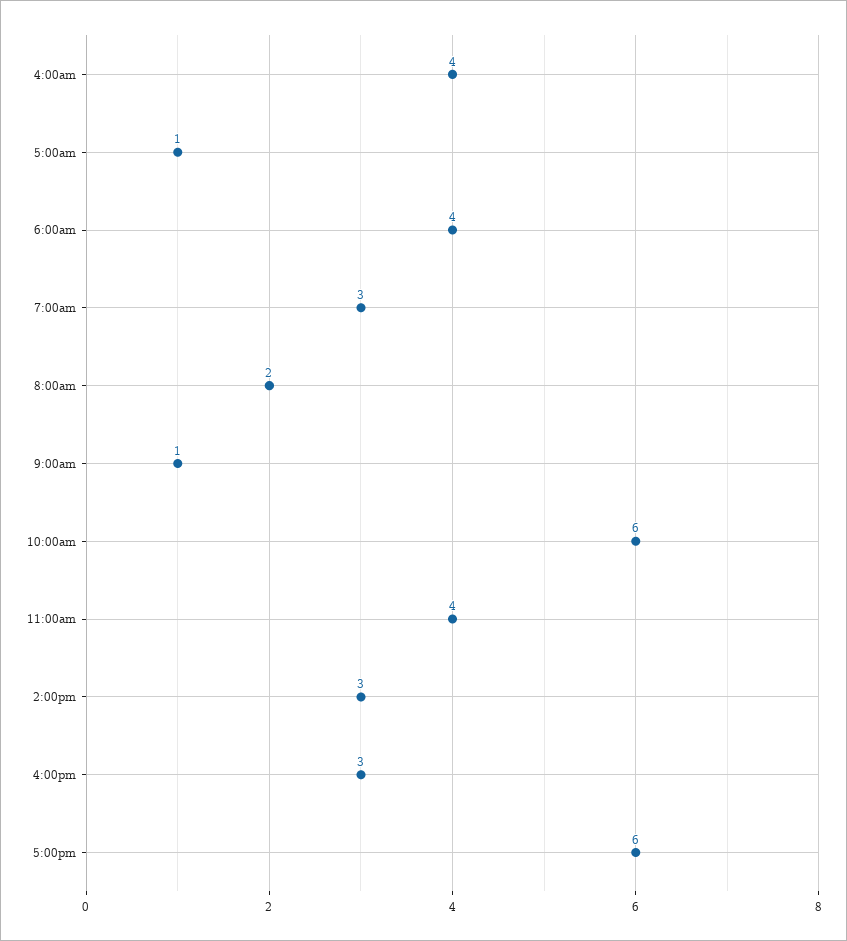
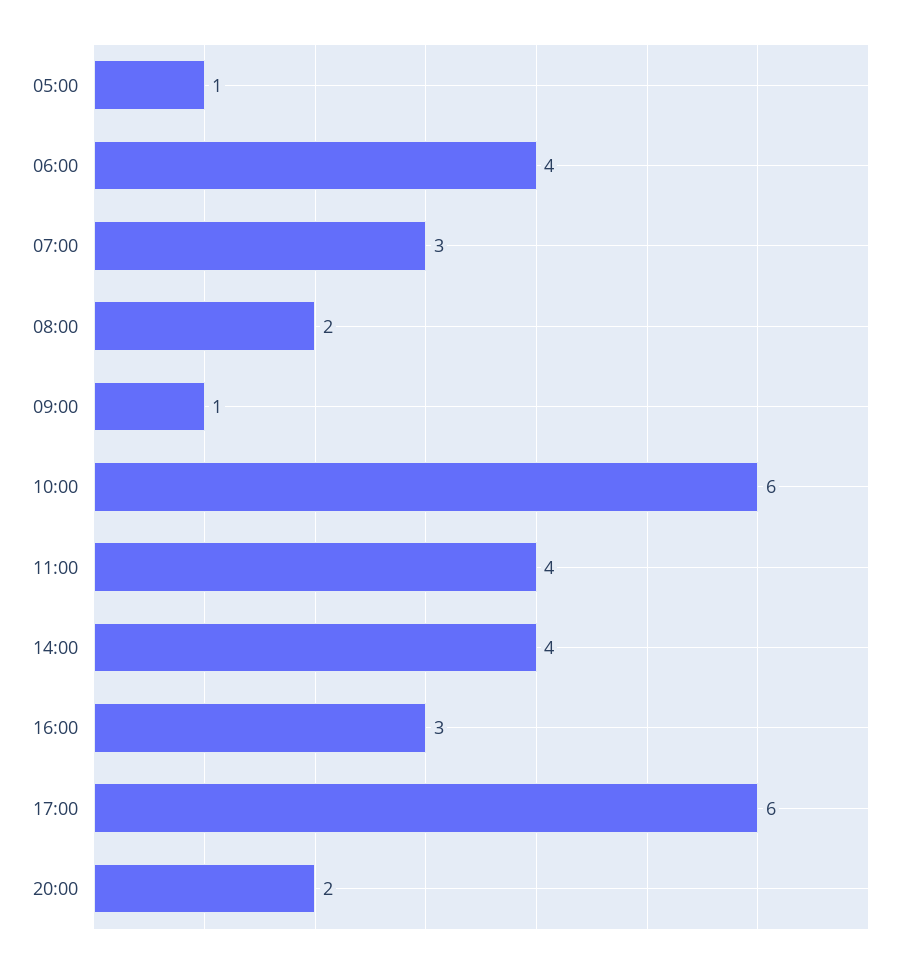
4:00am: 4 -> none
2:00pm: 3 -> 4
20:00: none -> 2

